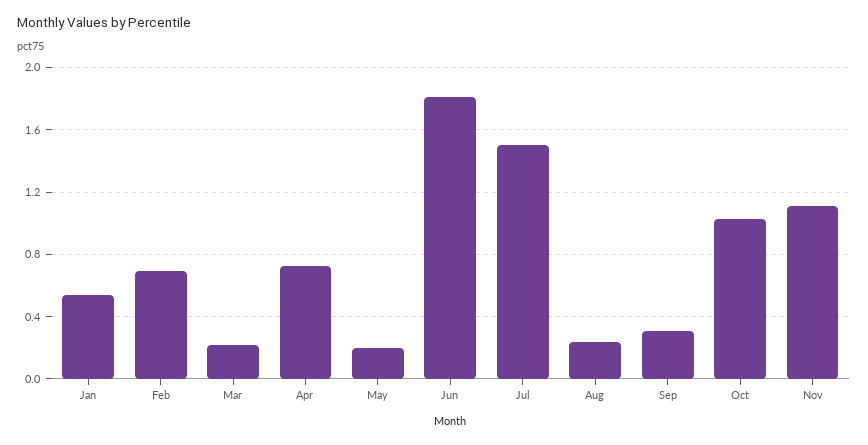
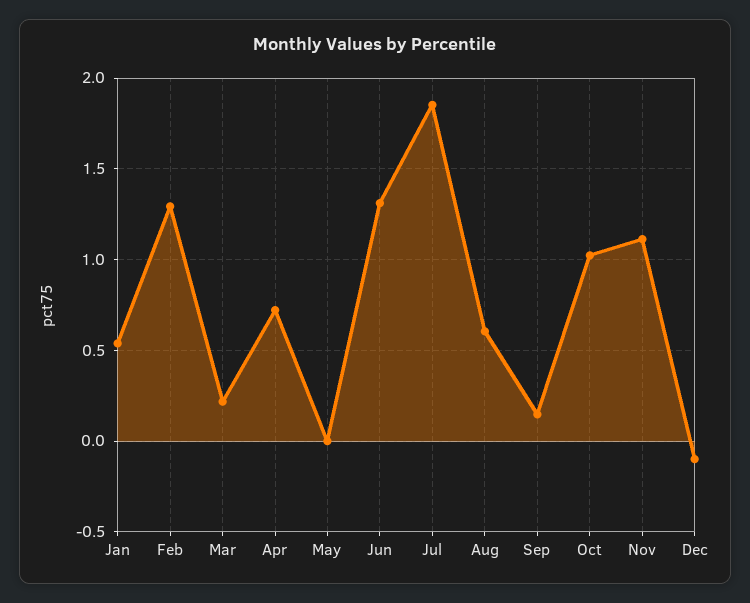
Feb: 0.7 -> 1.3
May: 0.2 -> 0
Jun: 1.8 -> 1.3
Jul: 1.5 -> 1.85
Aug: 0.25 -> 0.6
Sep: 0.3 -> 0.15
Dec: none -> -0.1

